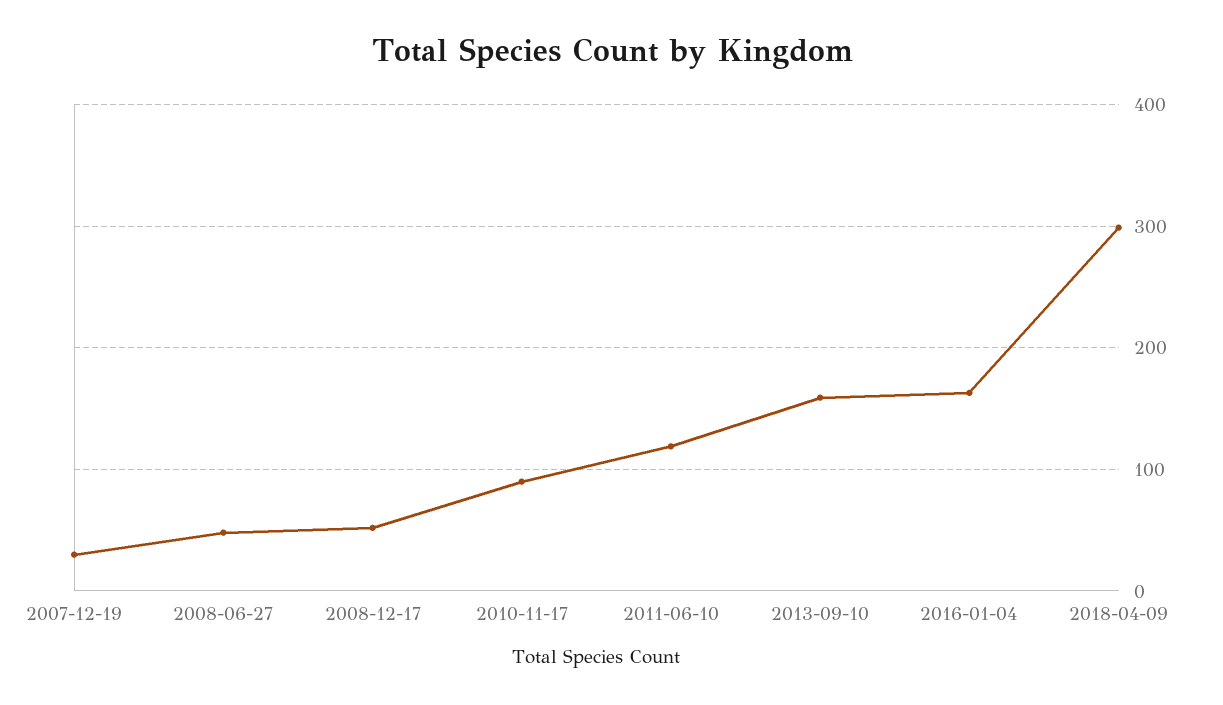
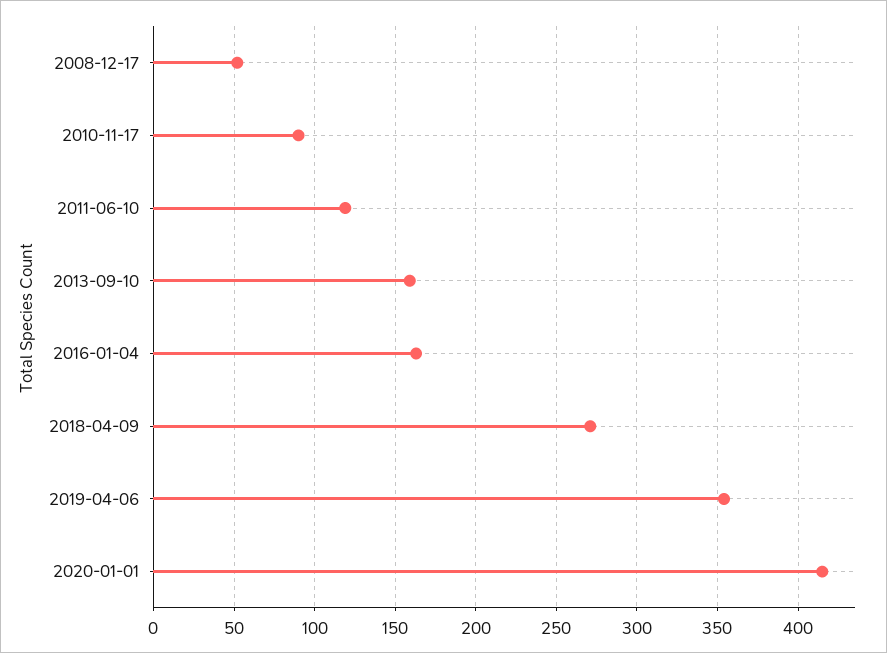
2007-12-19: 30 -> none
2008-06-27: 50 -> none
2018-04-09: 300 -> 270
2019-04-06: none -> 355
2020-01-01: none -> 415

